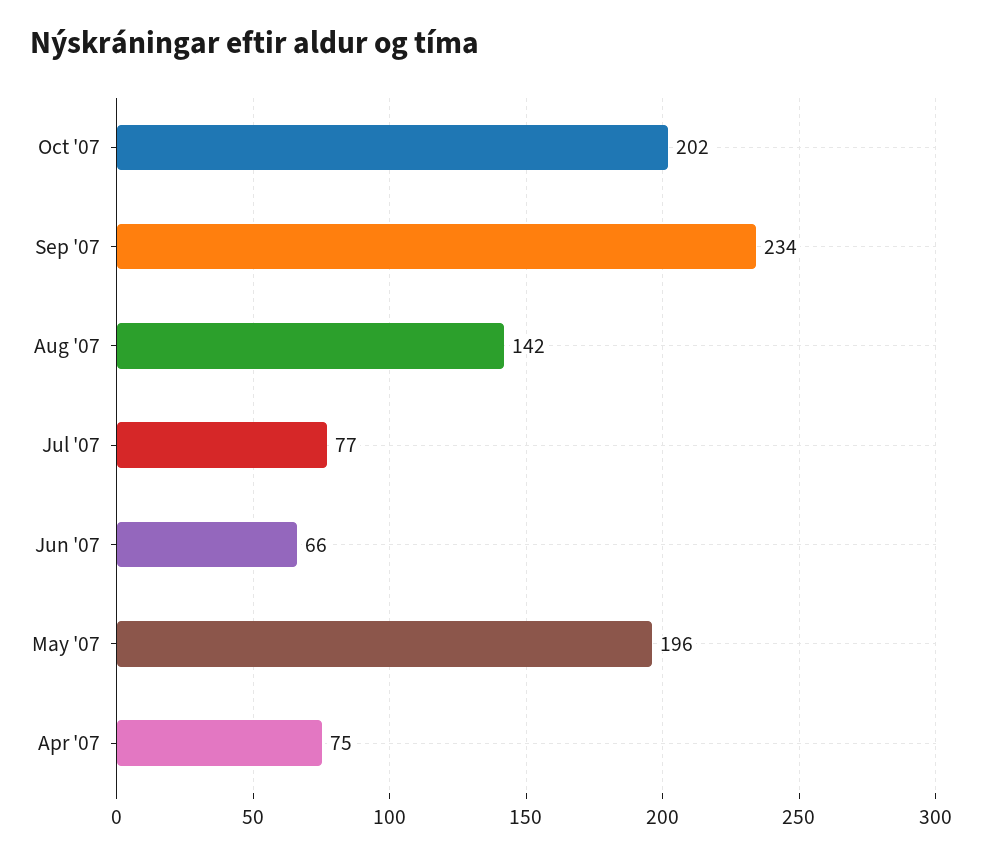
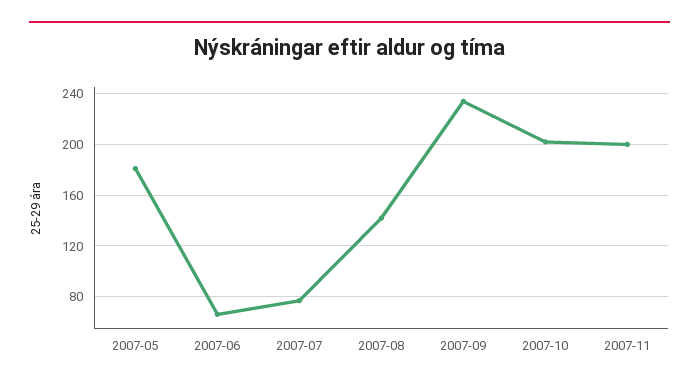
May '07: 196 -> 180
Apr '07: 75 -> none
2007-11: none -> 200

